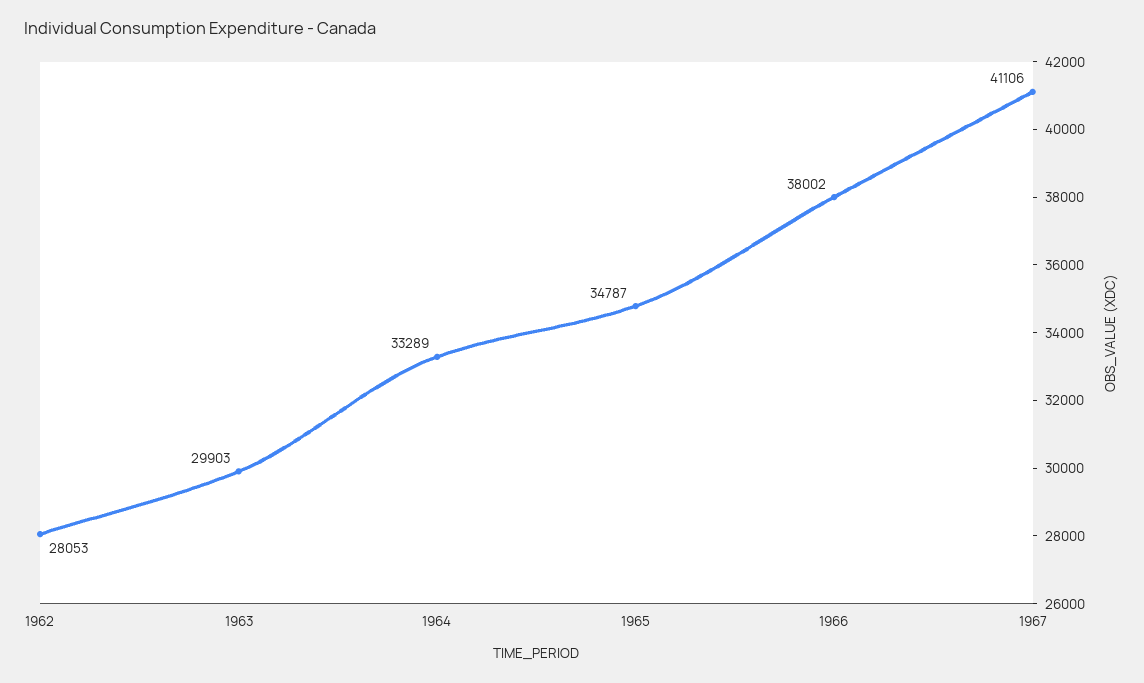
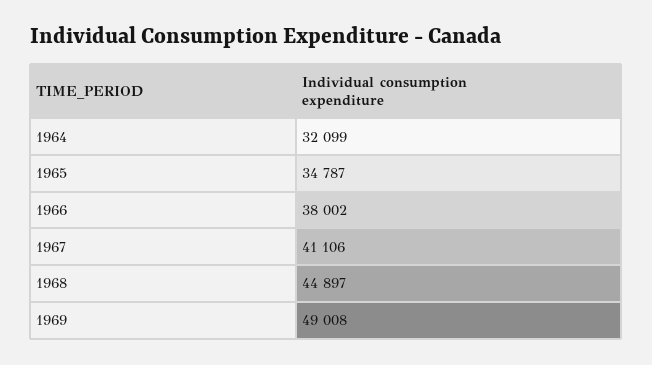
1962: 28053 -> none
1963: 29903 -> none
1964: 33289 -> 32099
1968: none -> 44897
1969: none -> 49008

